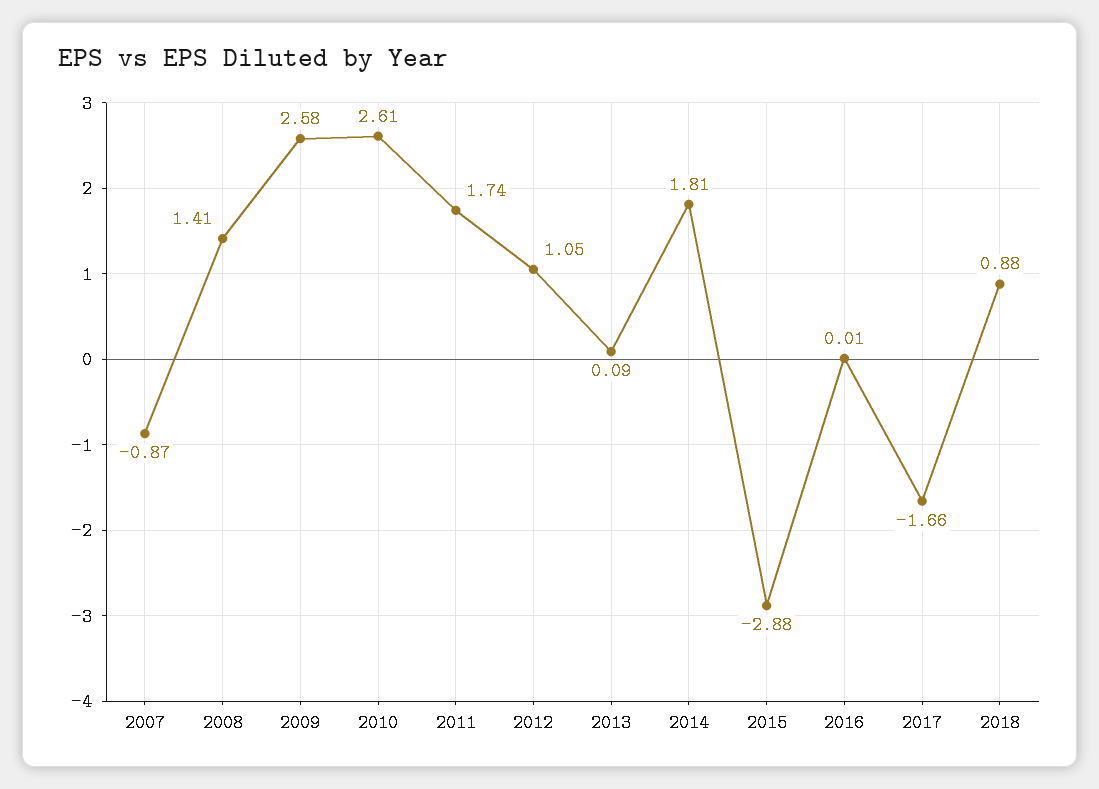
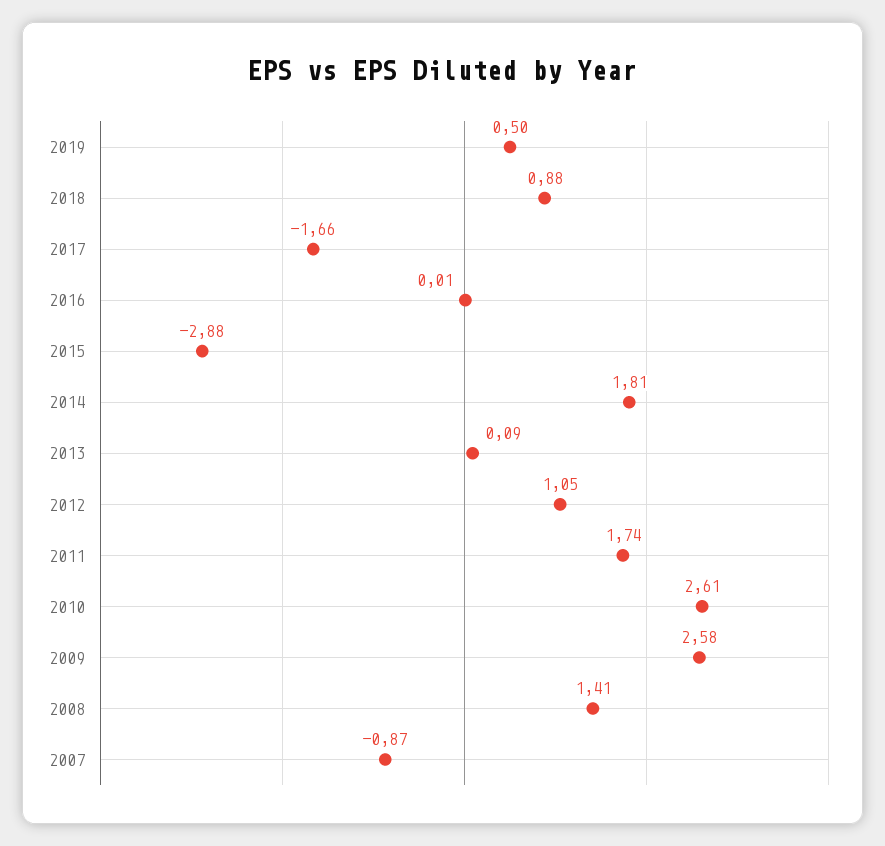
2019: none -> 0.5

